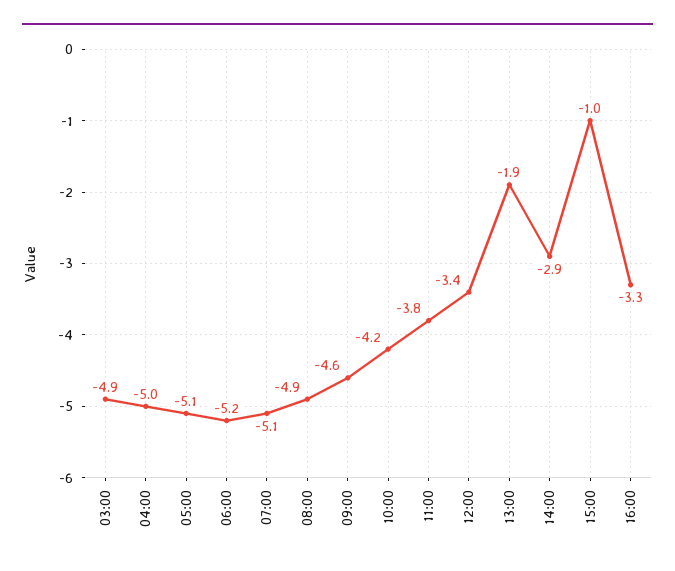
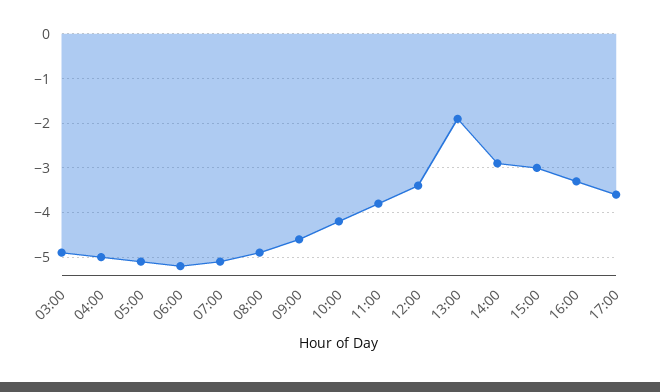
15:00: -1 -> -3
17:00: none -> -3.5

